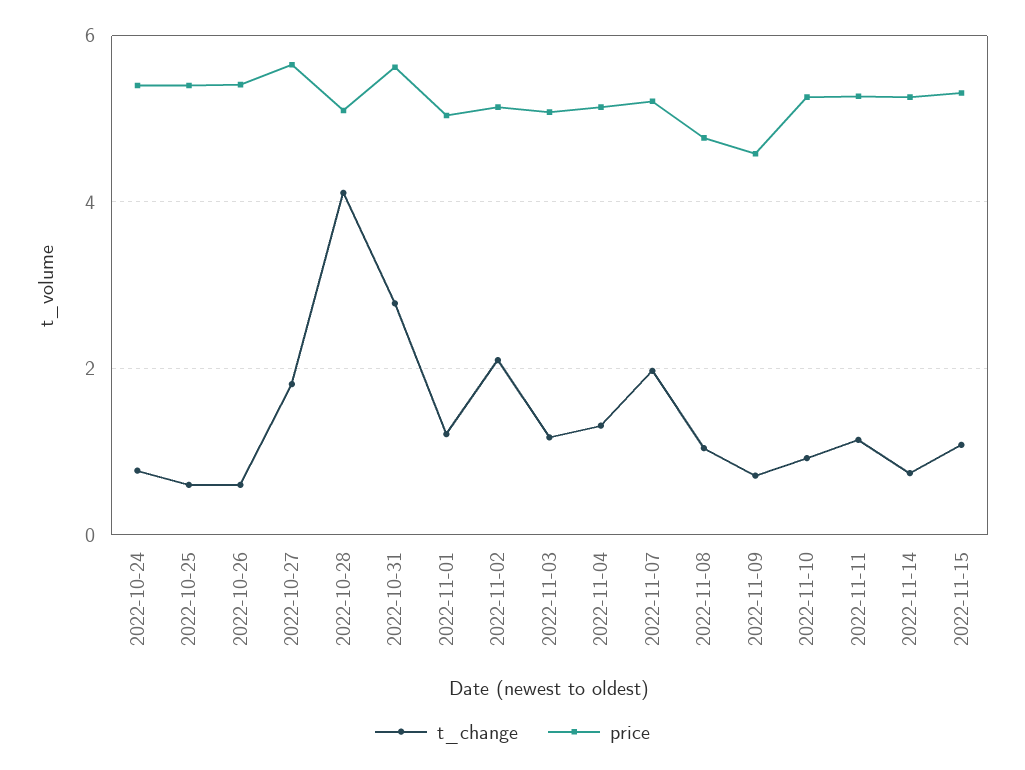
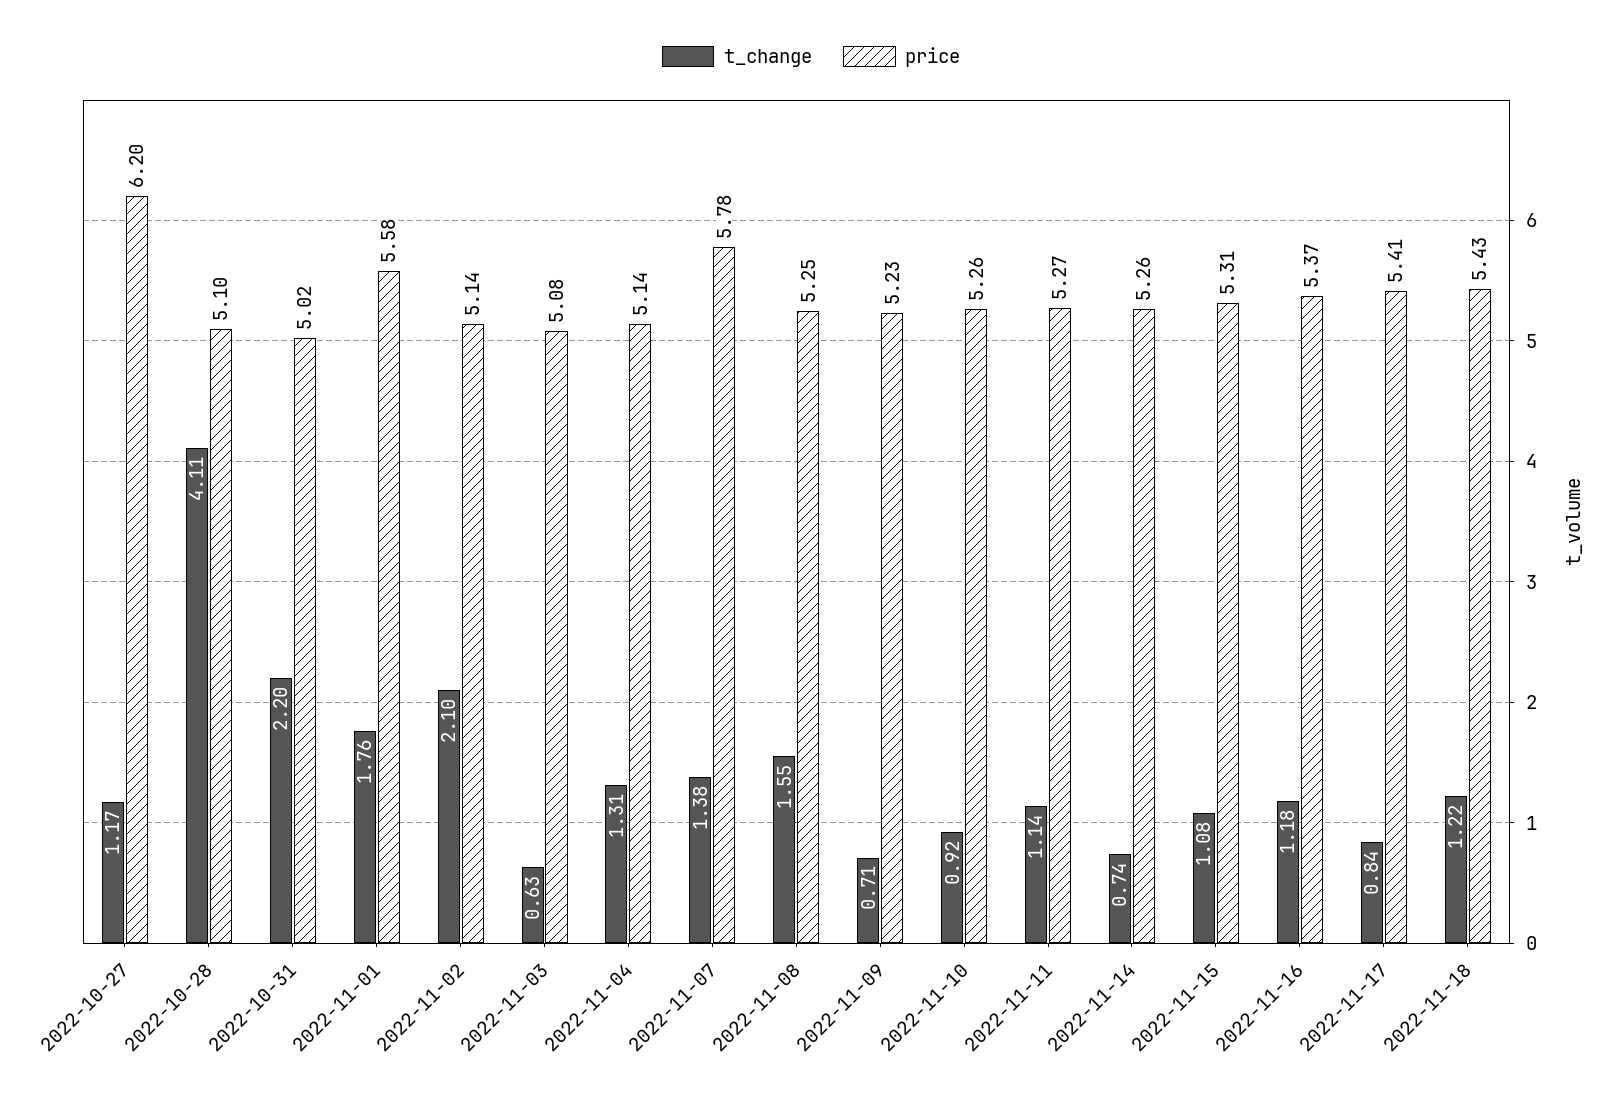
t_change, 2022-10-24: 0.8 -> none
price, 2022-10-24: 5.4 -> none
t_change, 2022-10-25: 0.6 -> none
price, 2022-10-25: 5.4 -> none
t_change, 2022-10-26: 0.6 -> none
price, 2022-10-26: 5.4 -> none
t_change, 2022-10-27: 1.8 -> 1.17
price, 2022-10-27: 5.6 -> 6.2
t_change, 2022-10-31: 2.8 -> 2.2
price, 2022-10-31: 5.6 -> 5.02
t_change, 2022-11-01: 1.2 -> 1.76
price, 2022-11-01: 5 -> 5.58
t_change, 2022-11-03: 1.2 -> 0.63
t_change, 2022-11-07: 2 -> 1.38
price, 2022-11-07: 5.2 -> 5.78
t_change, 2022-11-08: 1 -> 1.55
price, 2022-11-08: 4.8 -> 5.25
price, 2022-11-09: 4.6 -> 5.23
t_change, 2022-11-16: none -> 1.18
price, 2022-11-16: none -> 5.37
t_change, 2022-11-17: none -> 0.84
price, 2022-11-17: none -> 5.41
t_change, 2022-11-18: none -> 1.22
price, 2022-11-18: none -> 5.43

